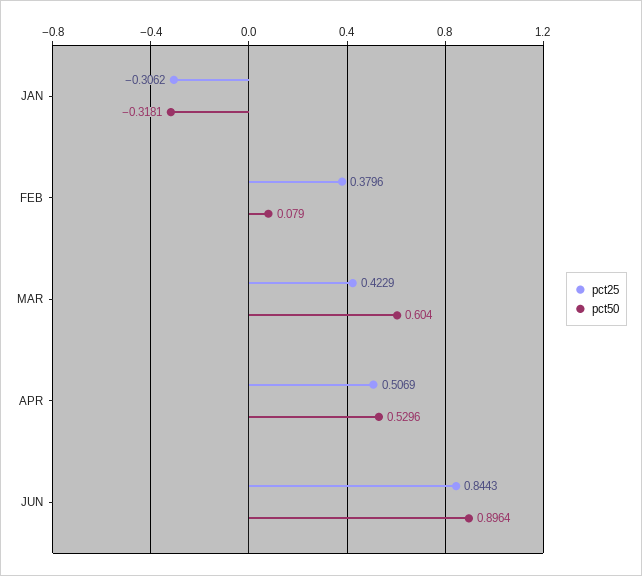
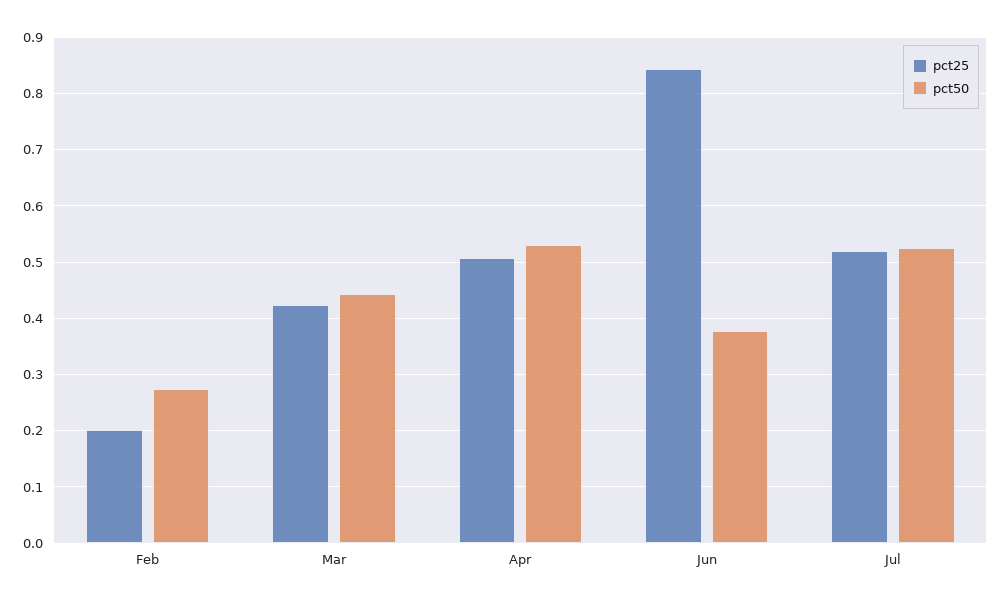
pct25, JAN: -0.3062 -> none
pct50, JAN: -0.3181 -> none
pct25, FEB: 0.3796 -> 0.2
pct50, FEB: 0.079 -> 0.28
pct50, MAR: 0.604 -> 0.44
pct50, JUN: 0.8964 -> 0.38
pct25, Jul: none -> 0.52
pct50, Jul: none -> 0.52

